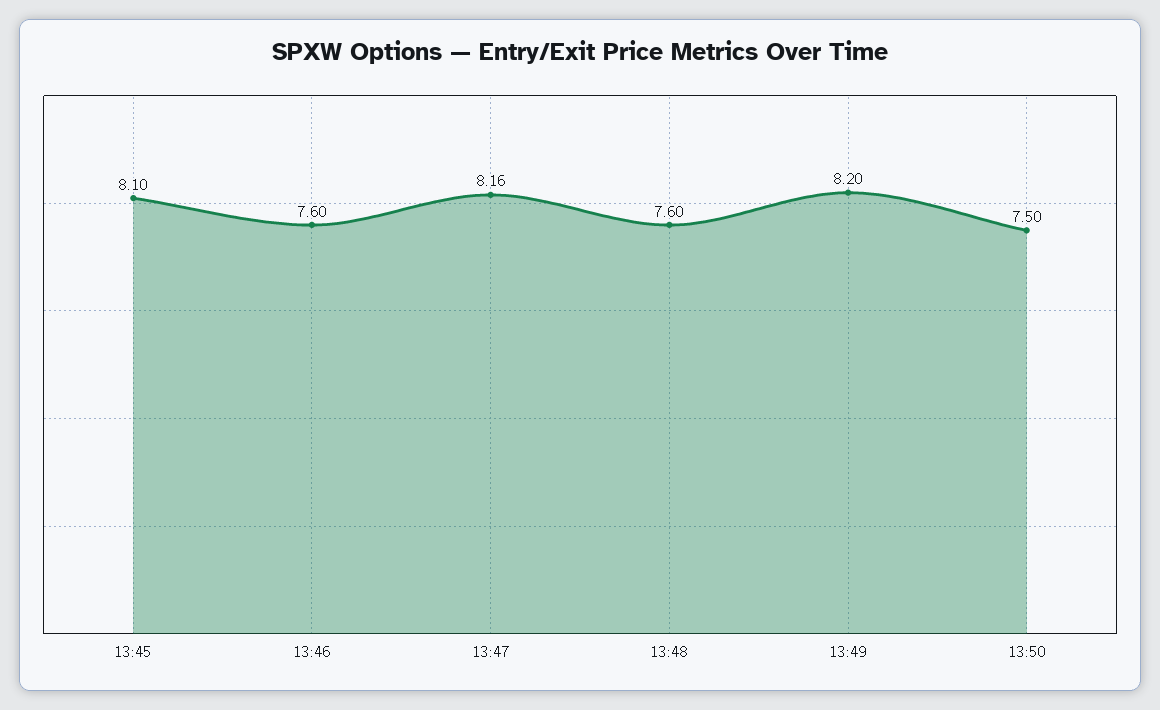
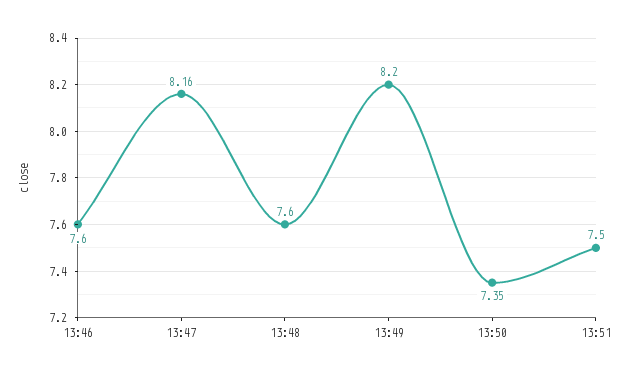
13:45: 8.1 -> none
13:50: 7.5 -> 7.35
13:51: none -> 7.5

